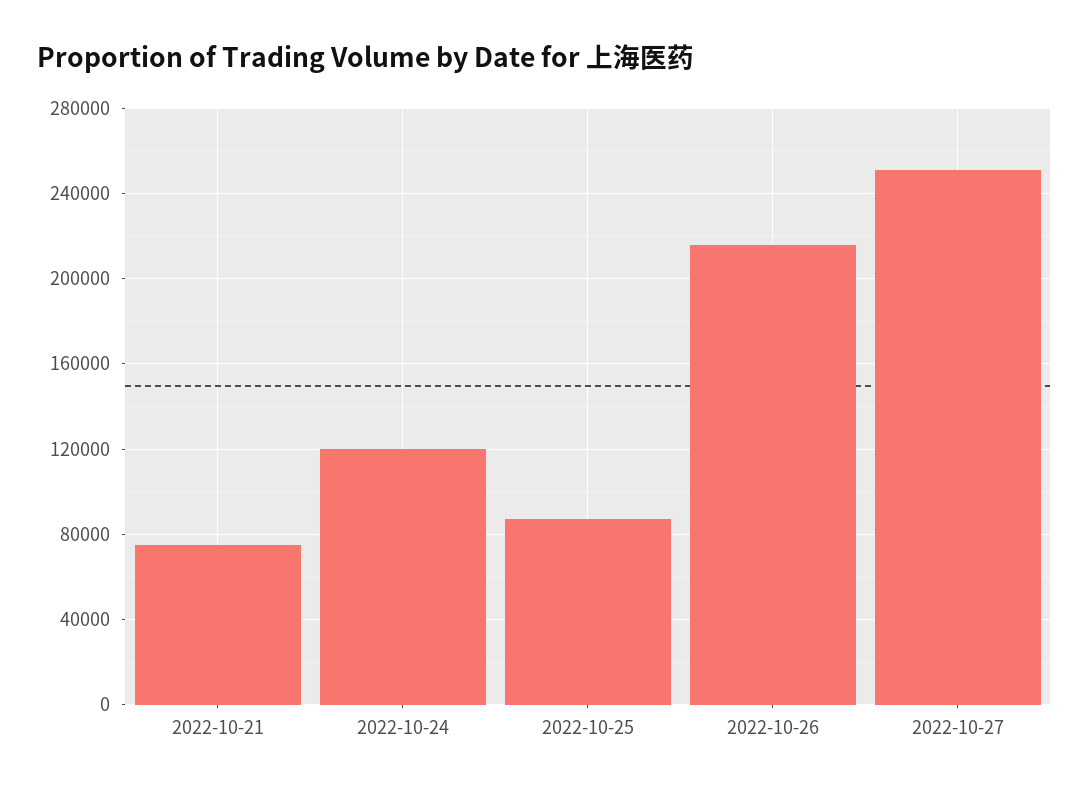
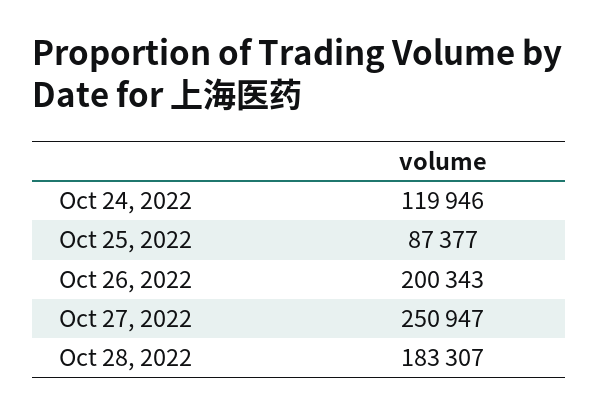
2022-10-21: 75000 -> none
2022-10-26: 215000 -> 200343
Oct 28, 2022: none -> 183307

